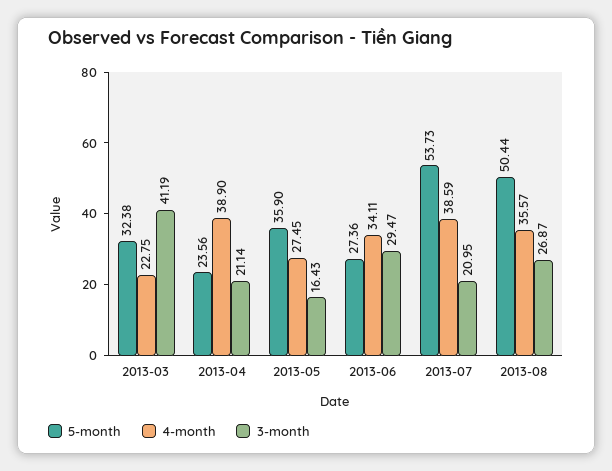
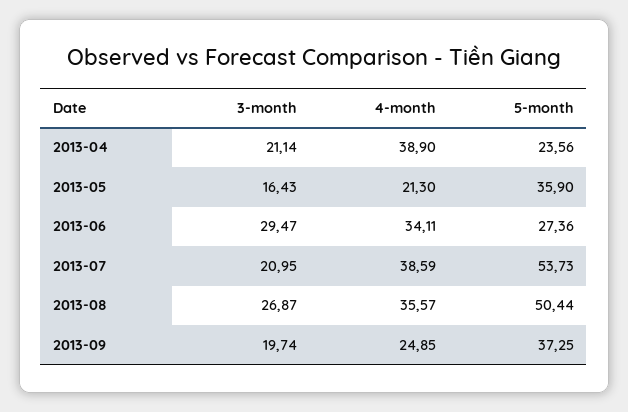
5-month, 2013-03: 32.38 -> none
4-month, 2013-03: 22.75 -> none
3-month, 2013-03: 41.19 -> none
4-month, 2013-05: 27.45 -> 21.3
3-month, 2013-09: none -> 19.74
4-month, 2013-09: none -> 24.85
5-month, 2013-09: none -> 37.25

